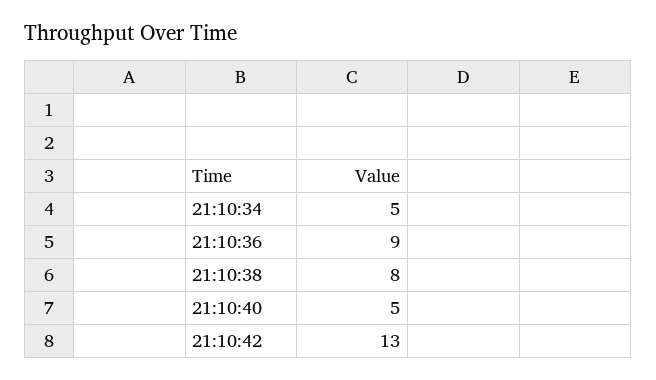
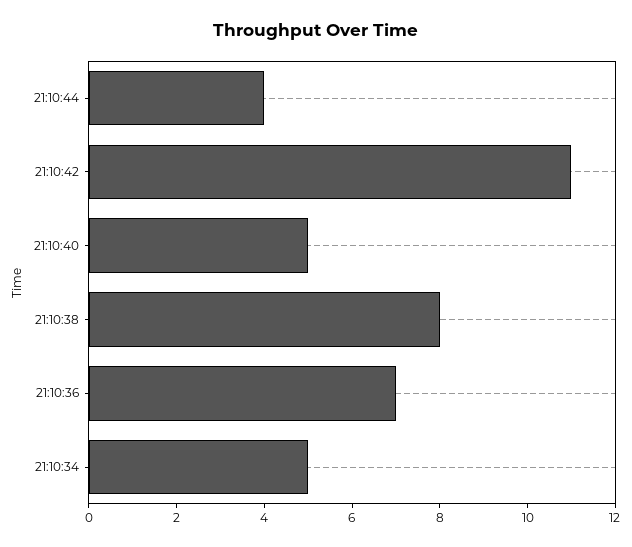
21:10:36: 9 -> 7
21:10:42: 13 -> 11
21:10:44: none -> 4

